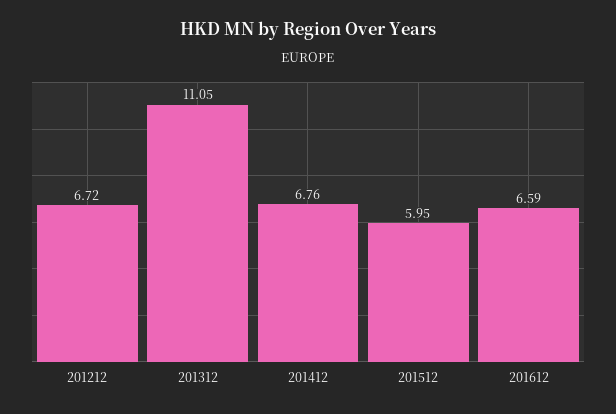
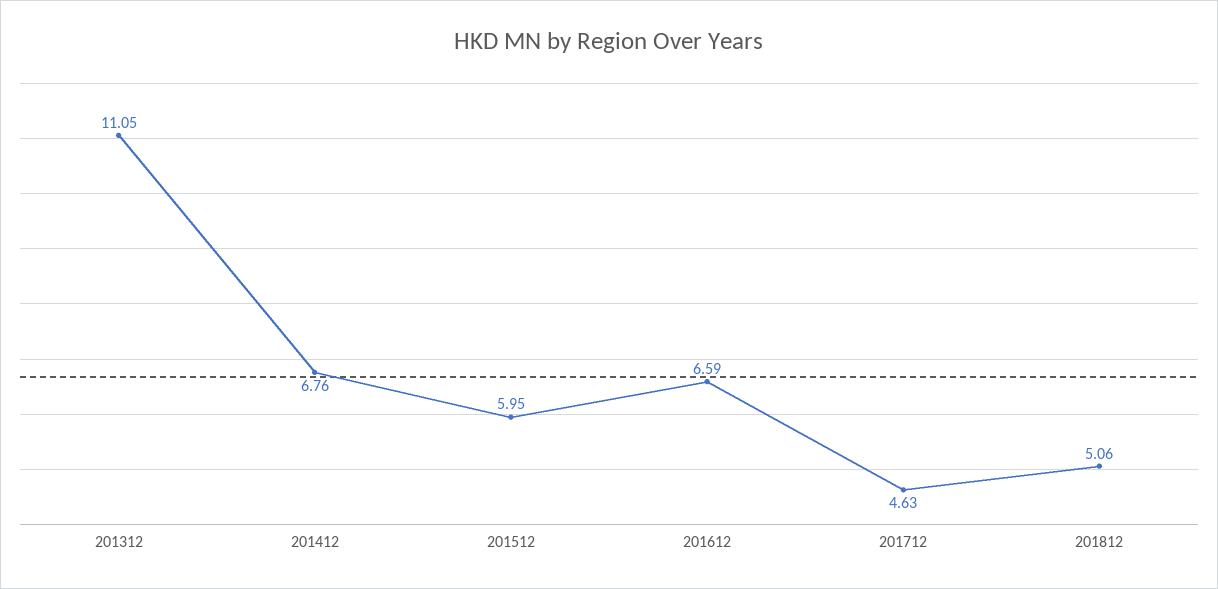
201212: 6.72 -> none
201712: none -> 4.63
201812: none -> 5.06

